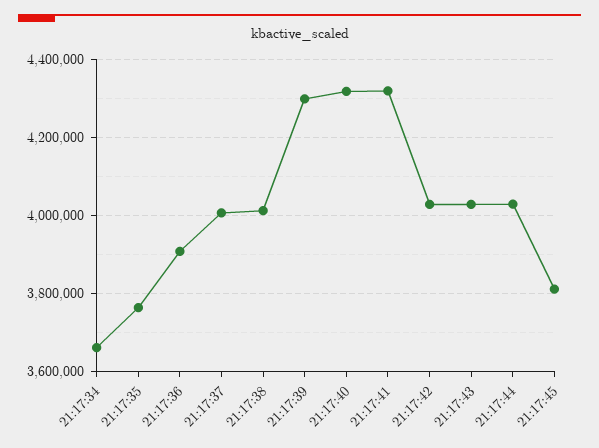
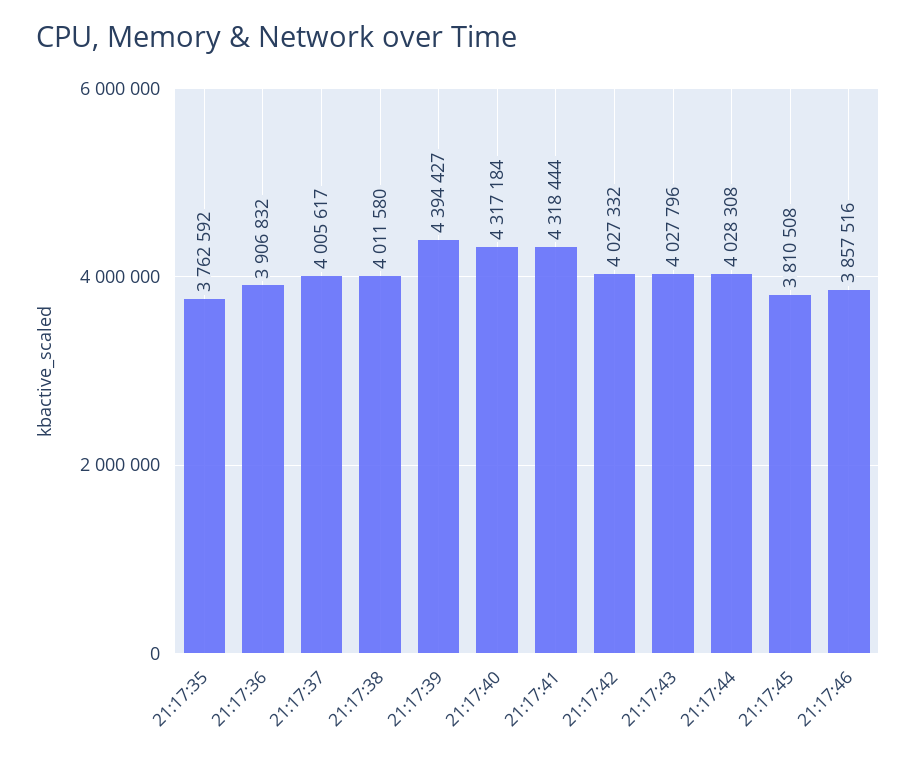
21:17:34: 3660000 -> none
21:17:39: 4300000 -> 4394427
21:17:46: none -> 3857516

